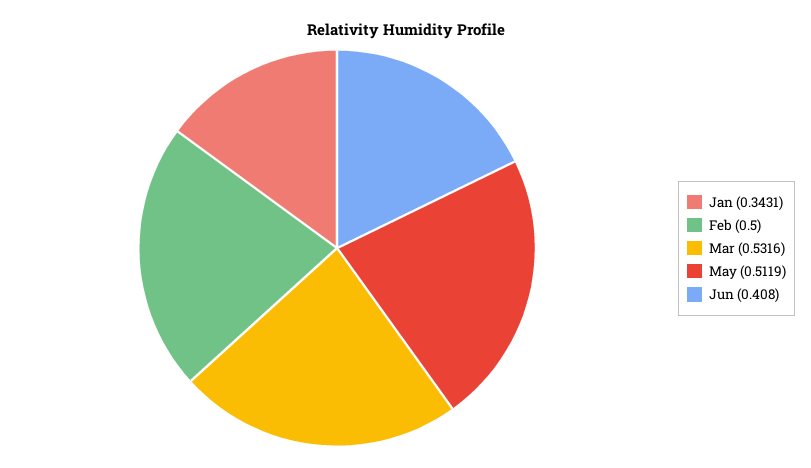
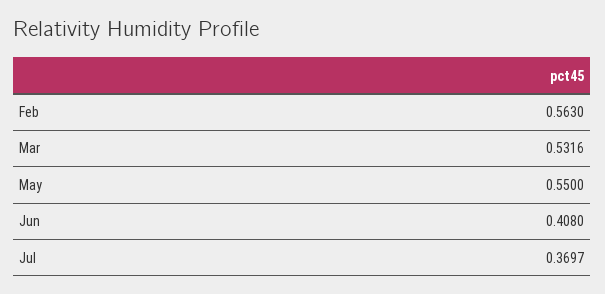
Jan: 0.3431 -> none
Feb: 0.5 -> 0.563
May: 0.5119 -> 0.55
Jul: none -> 0.3697

